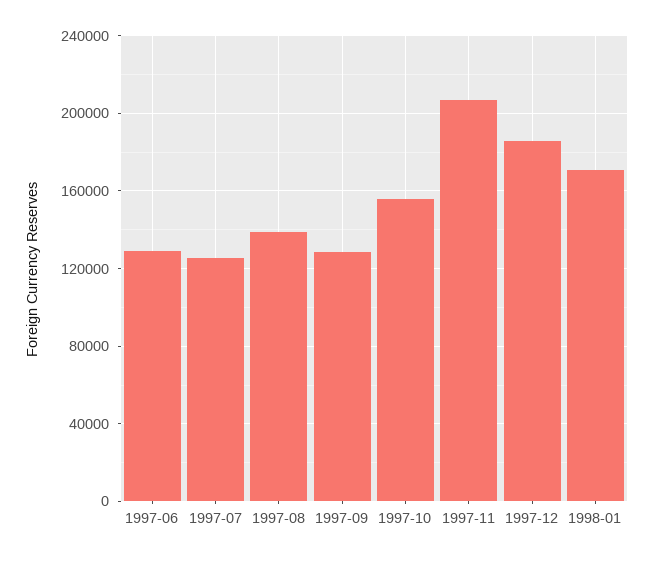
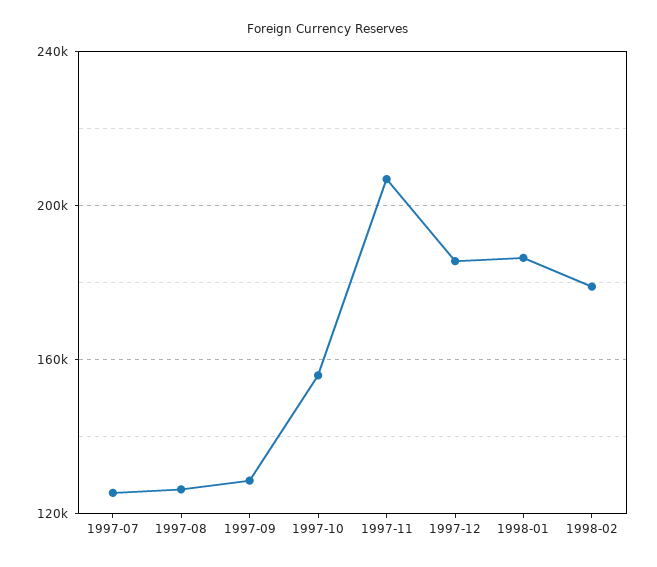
1997-06: 130000 -> none
1997-08: 140000 -> 125000
1998-01: 170000 -> 185000
1998-02: none -> 180000

